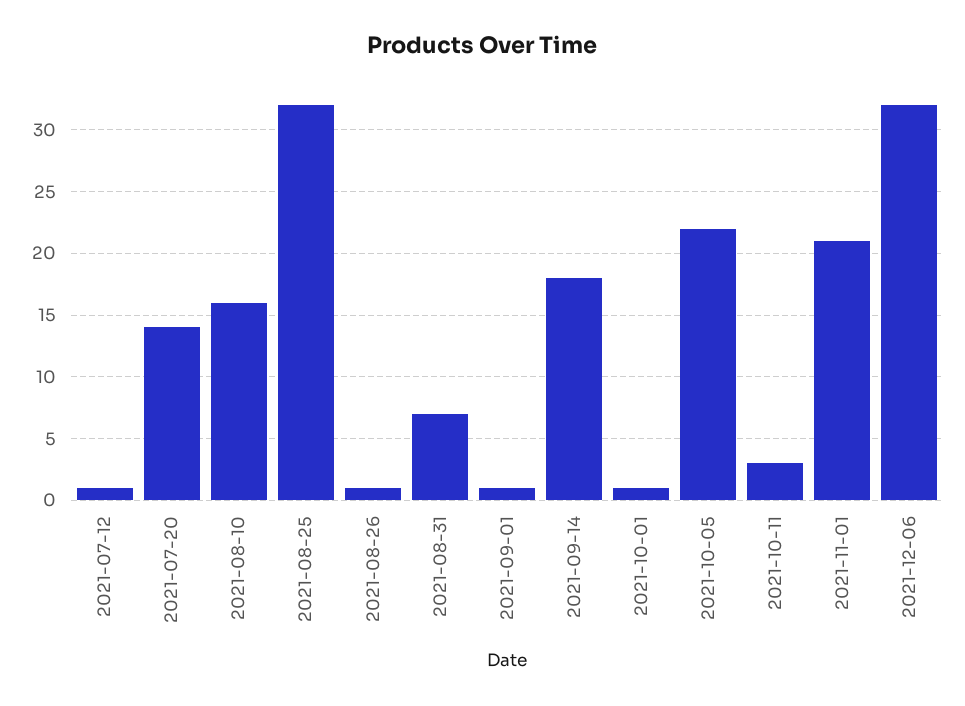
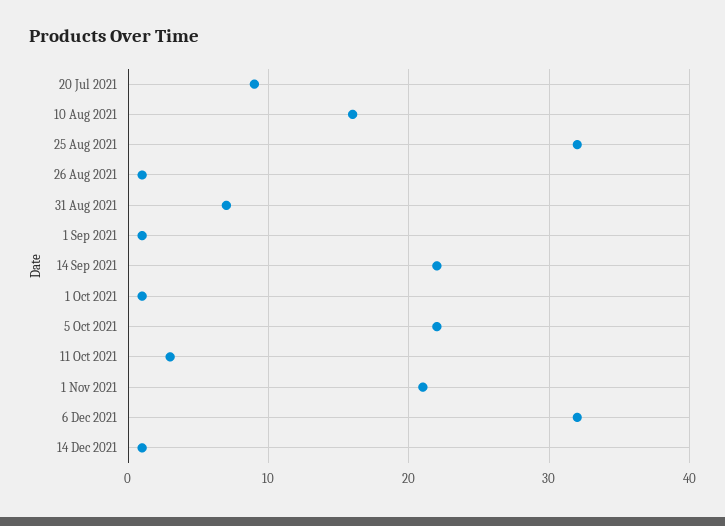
2021-07-12: 1 -> none
2021-07-20: 14 -> 9
2021-09-14: 18 -> 22
14 Dec 2021: none -> 1

